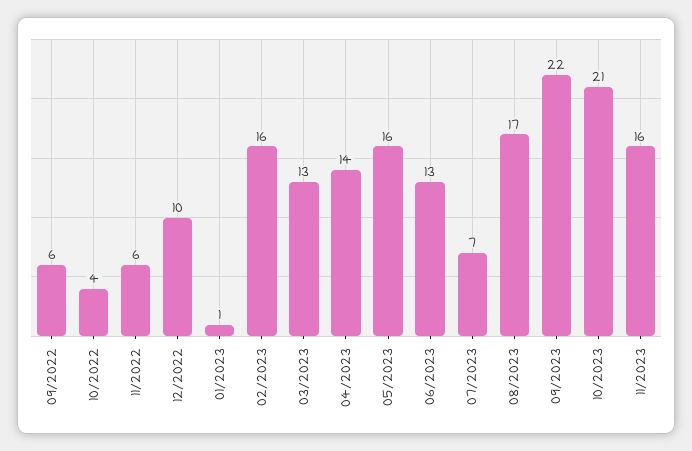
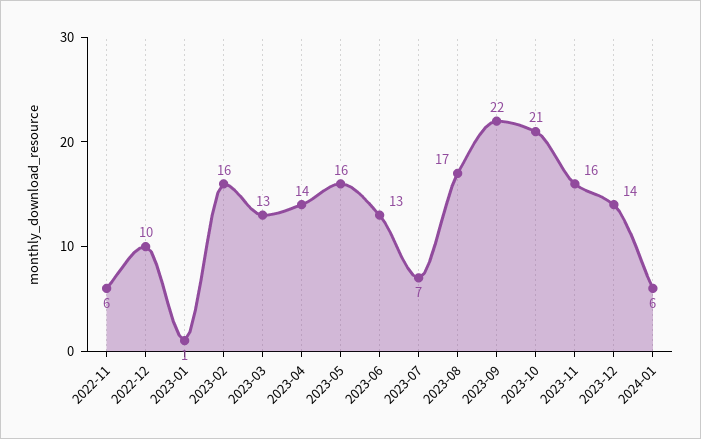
09/2022: 6 -> none
10/2022: 4 -> none
2023-12: none -> 14
2024-01: none -> 6

